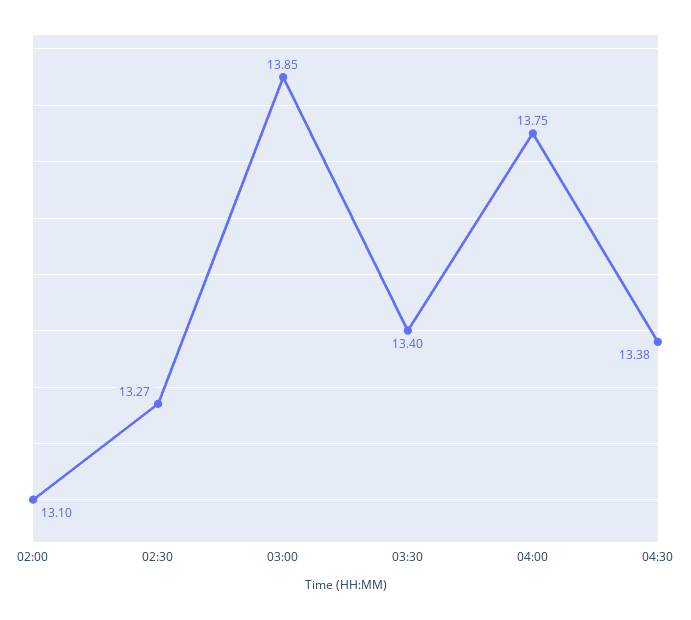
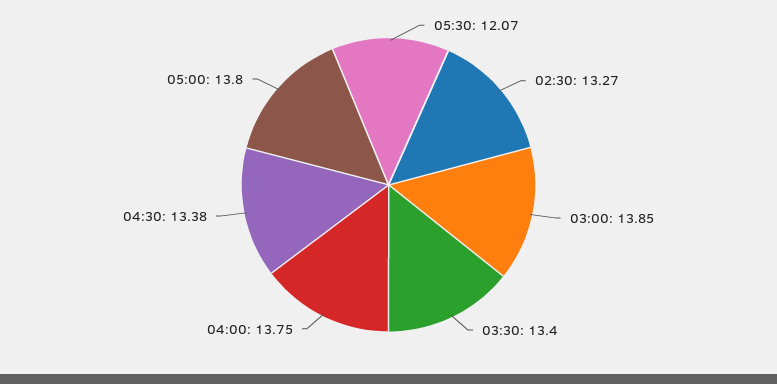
02:00: 13.1 -> none
05:30: none -> 12.07
05:00: none -> 13.8

